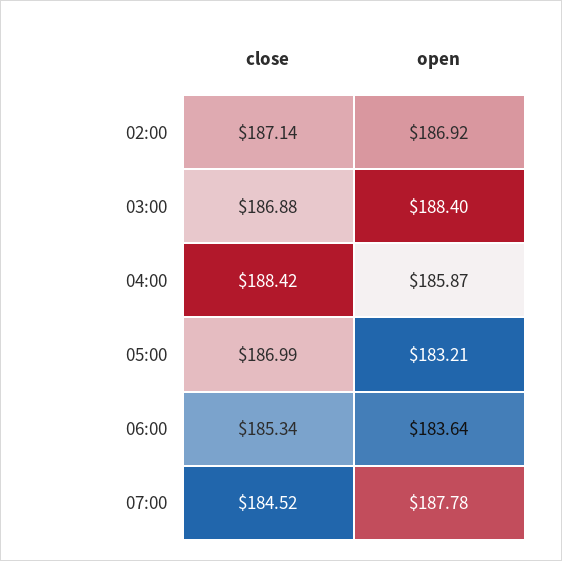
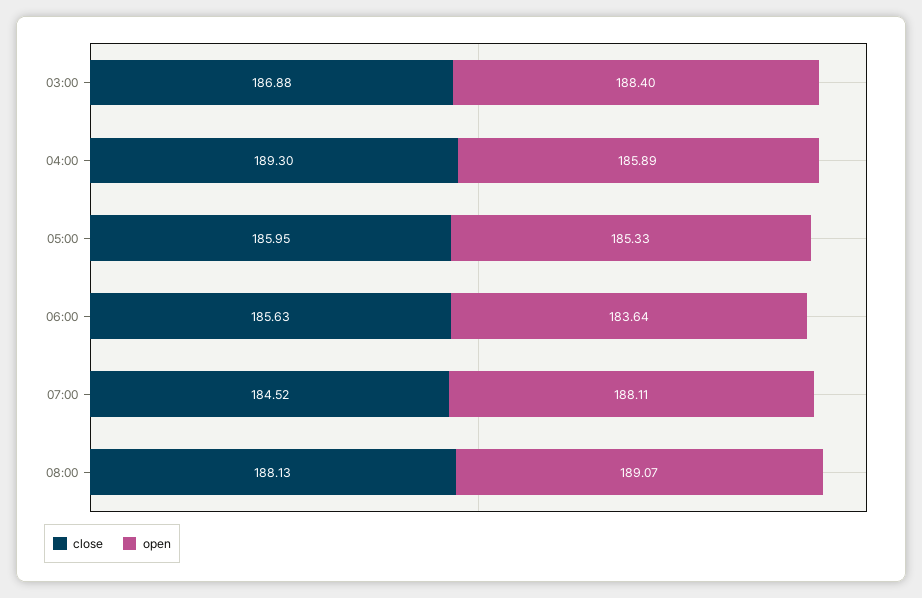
close, 02:00: 187.14 -> none
open, 02:00: 186.92 -> none
close, 04:00: 188.42 -> 189.3
open, 04:00: 185.87 -> 185.89
close, 05:00: 186.99 -> 185.95
open, 05:00: 183.21 -> 185.33
close, 06:00: 185.34 -> 185.63
open, 07:00: 187.78 -> 188.11
close, 08:00: none -> 188.13
open, 08:00: none -> 189.07

